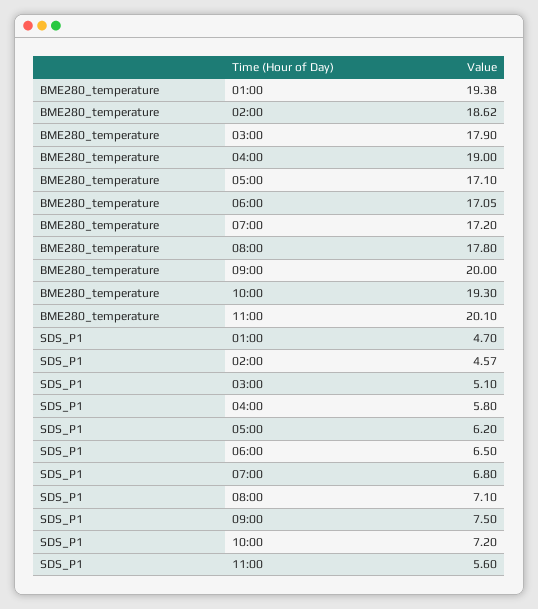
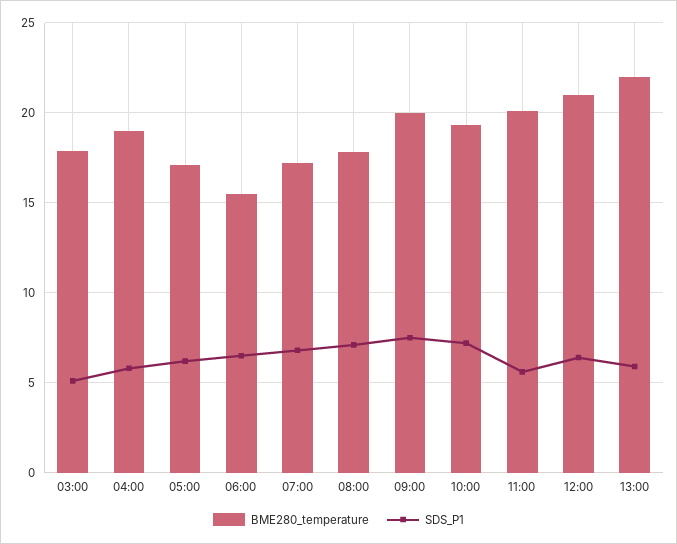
BME280_temperature, 01:00: 19.38 -> none
BME280_temperature, 02:00: 18.62 -> none
BME280_temperature, 06:00: 17.05 -> 15.5
SDS_P1, 01:00: 4.7 -> none
SDS_P1, 02:00: 4.57 -> none
BME280_temperature, 12:00: none -> 21
SDS_P1, 12:00: none -> 6.5
BME280_temperature, 13:00: none -> 22
SDS_P1, 13:00: none -> 6

